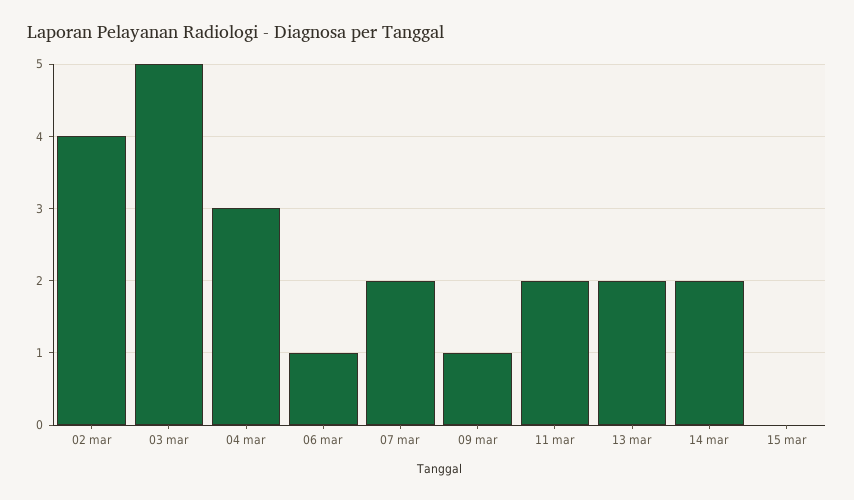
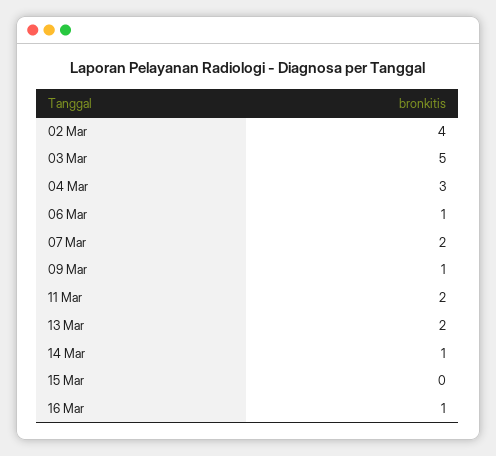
14 mar: 2 -> 1
16 Mar: none -> 1

